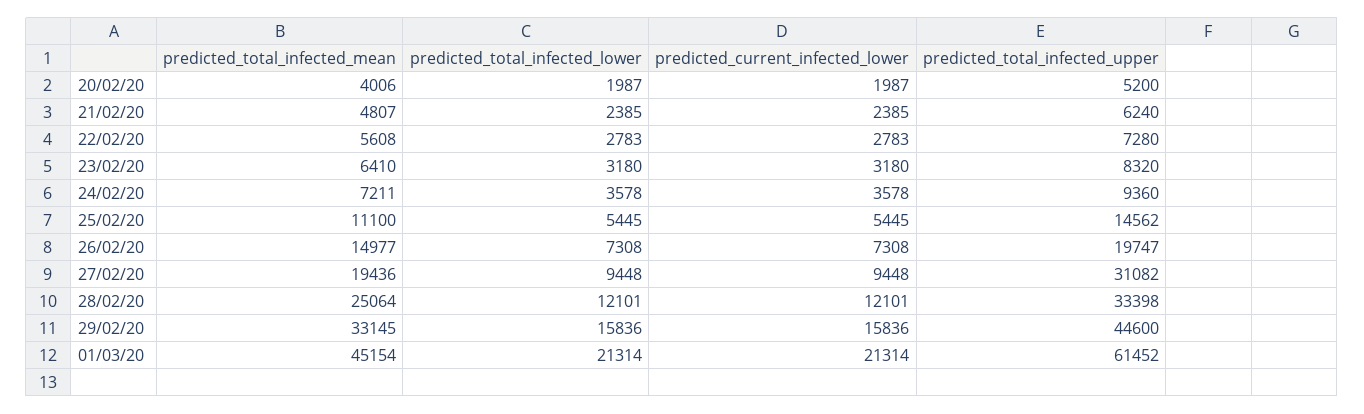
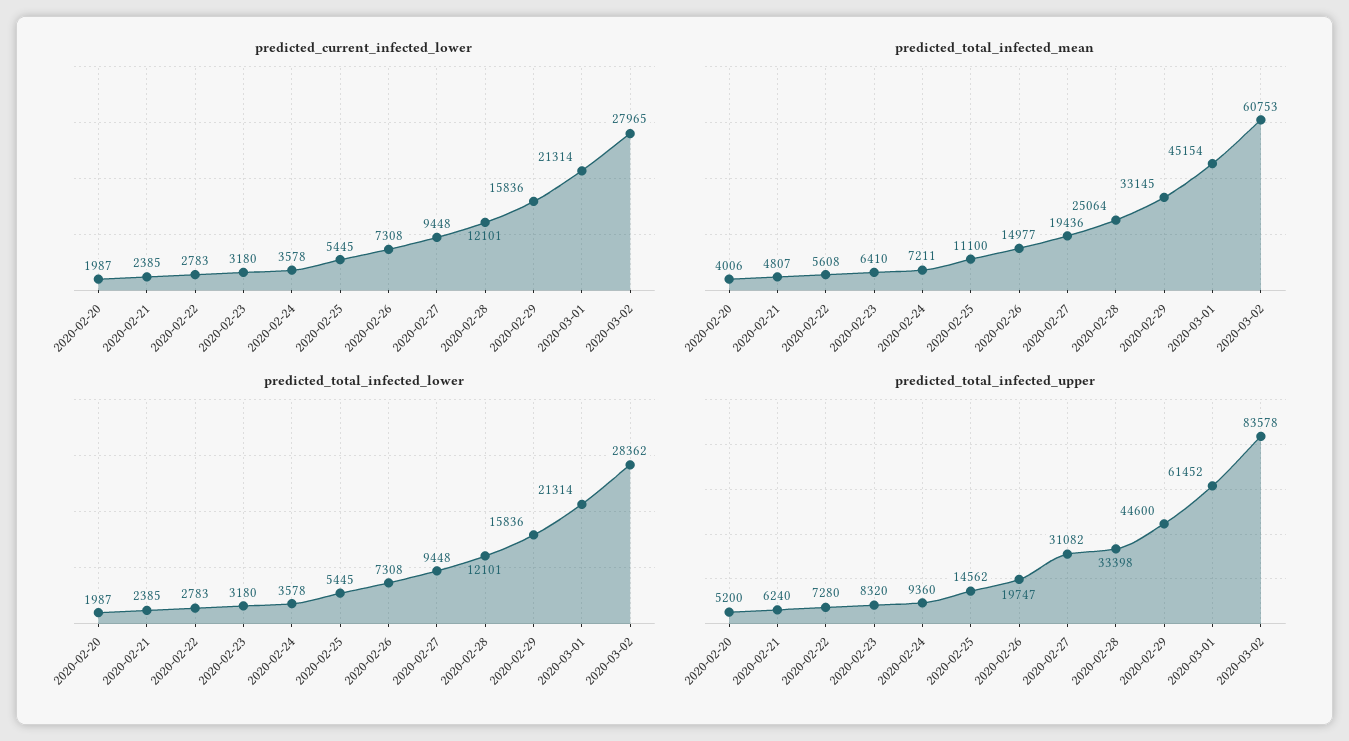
predicted_current_infected_lower, 2020-03-02: none -> 27965
predicted_total_infected_mean, 2020-03-02: none -> 60753
predicted_total_infected_lower, 2020-03-02: none -> 28362
predicted_total_infected_upper, 2020-03-02: none -> 83578

